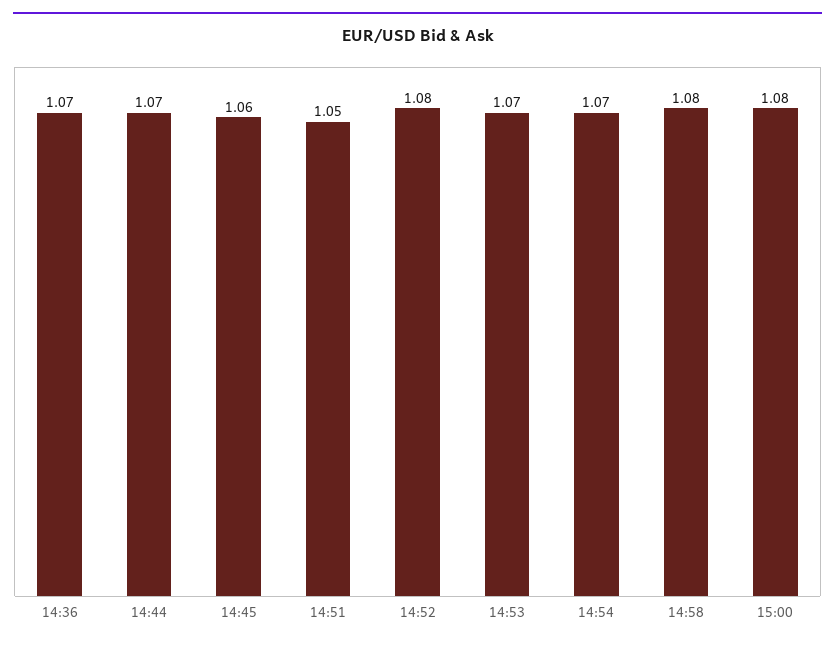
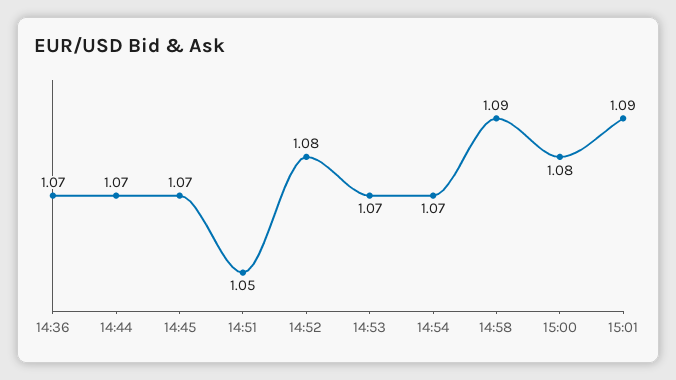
14:45: 1.06 -> 1.07
14:58: 1.08 -> 1.09
15:01: none -> 1.09

